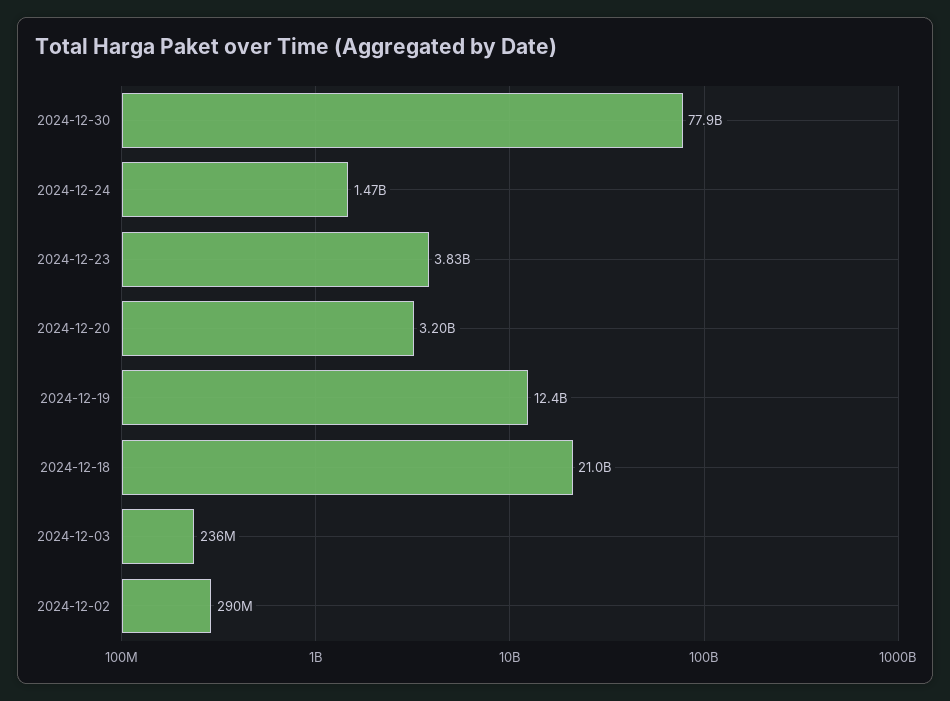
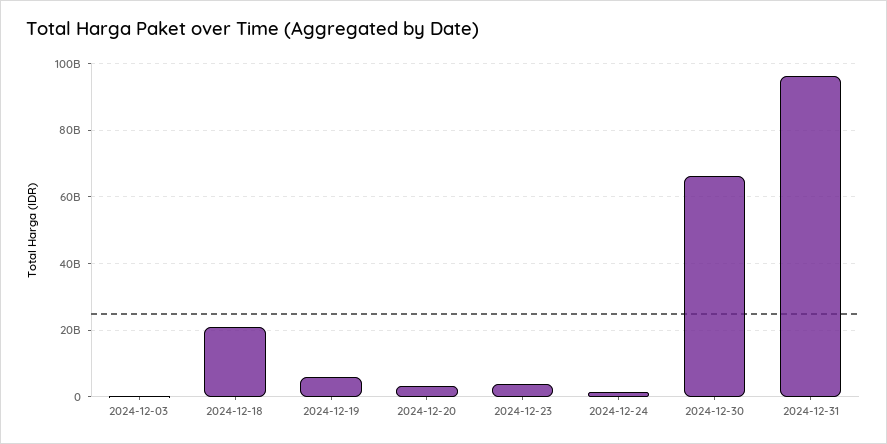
2024-12-30: 77900000000 -> 66000000000
2024-12-19: 12400000000 -> 6000000000
2024-12-02: 290000000 -> none
2024-12-31: none -> 96000000000

